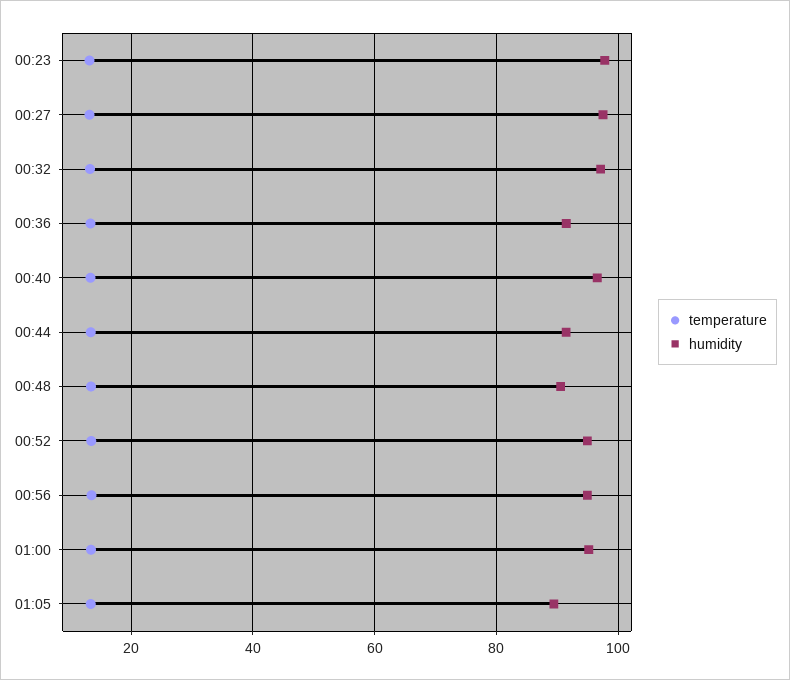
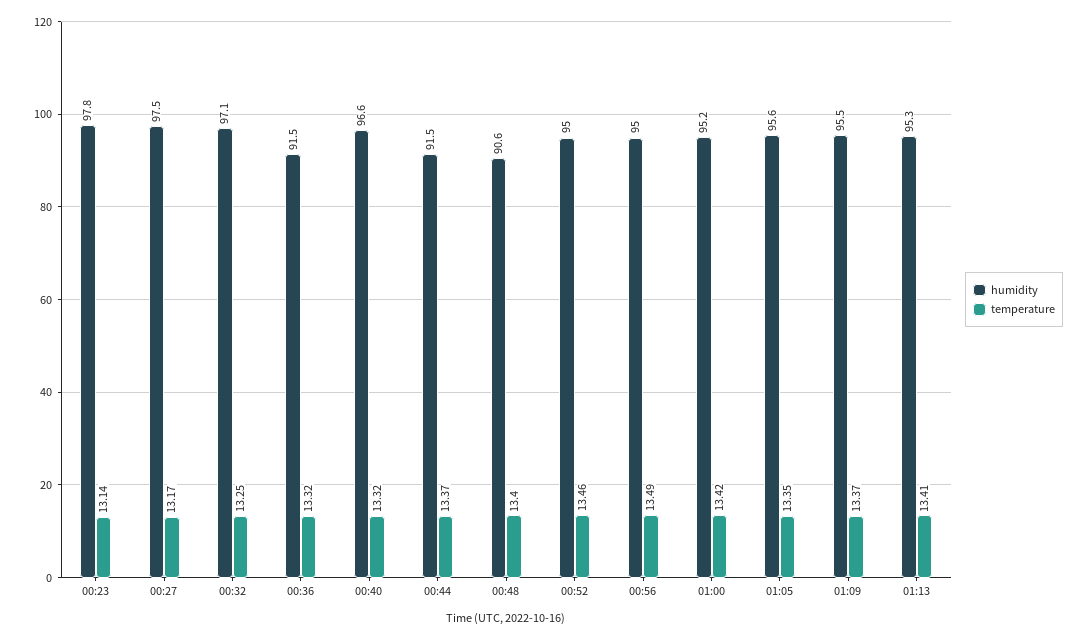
humidity, 01:05: 90 -> 95.6
humidity, 01:09: none -> 95.5
temperature, 01:09: none -> 13.37
humidity, 01:13: none -> 95.3
temperature, 01:13: none -> 13.41

